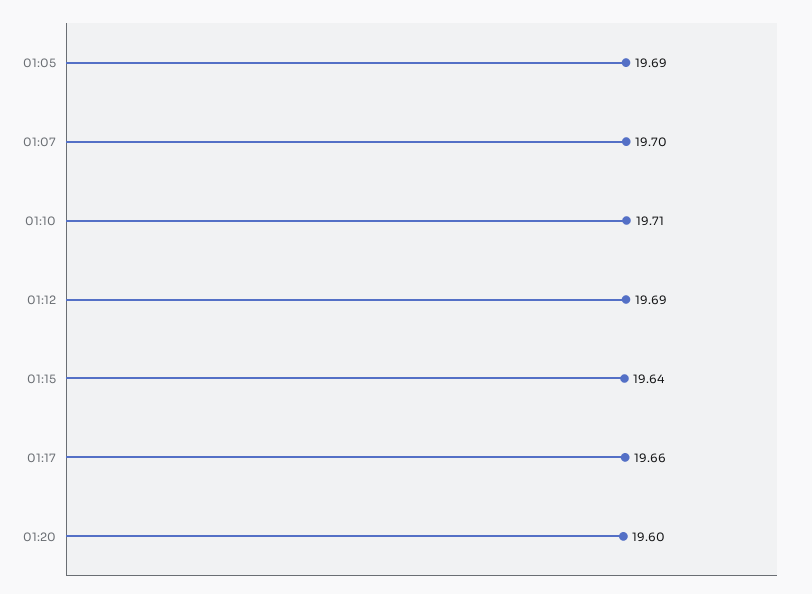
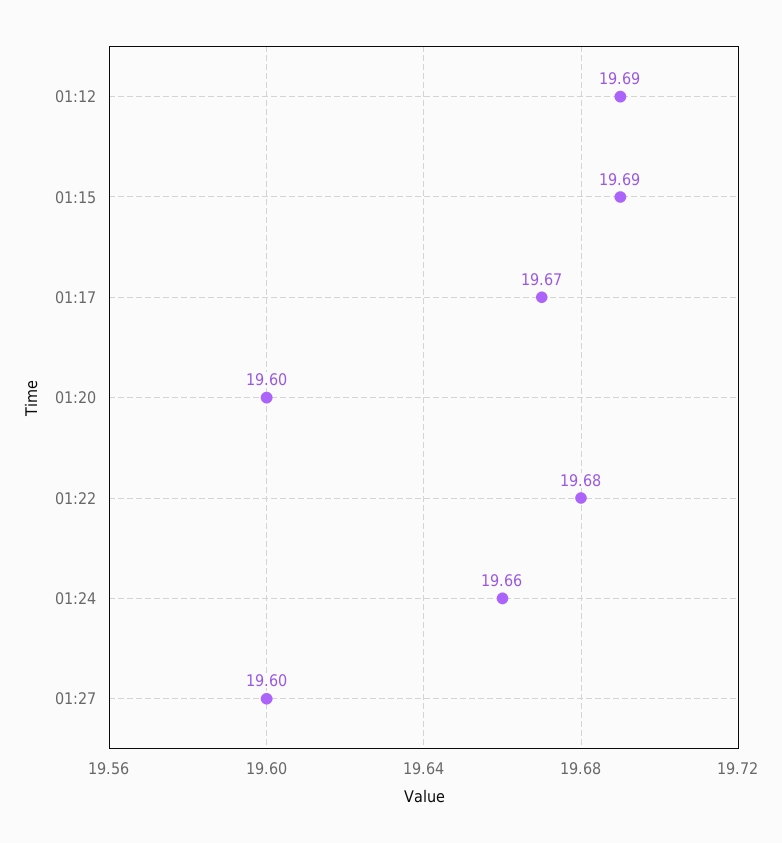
01:05: 19.69 -> none
01:07: 19.7 -> none
01:10: 19.71 -> none
01:15: 19.64 -> 19.69
01:17: 19.66 -> 19.67
01:22: none -> 19.68
01:24: none -> 19.66
01:27: none -> 19.6

